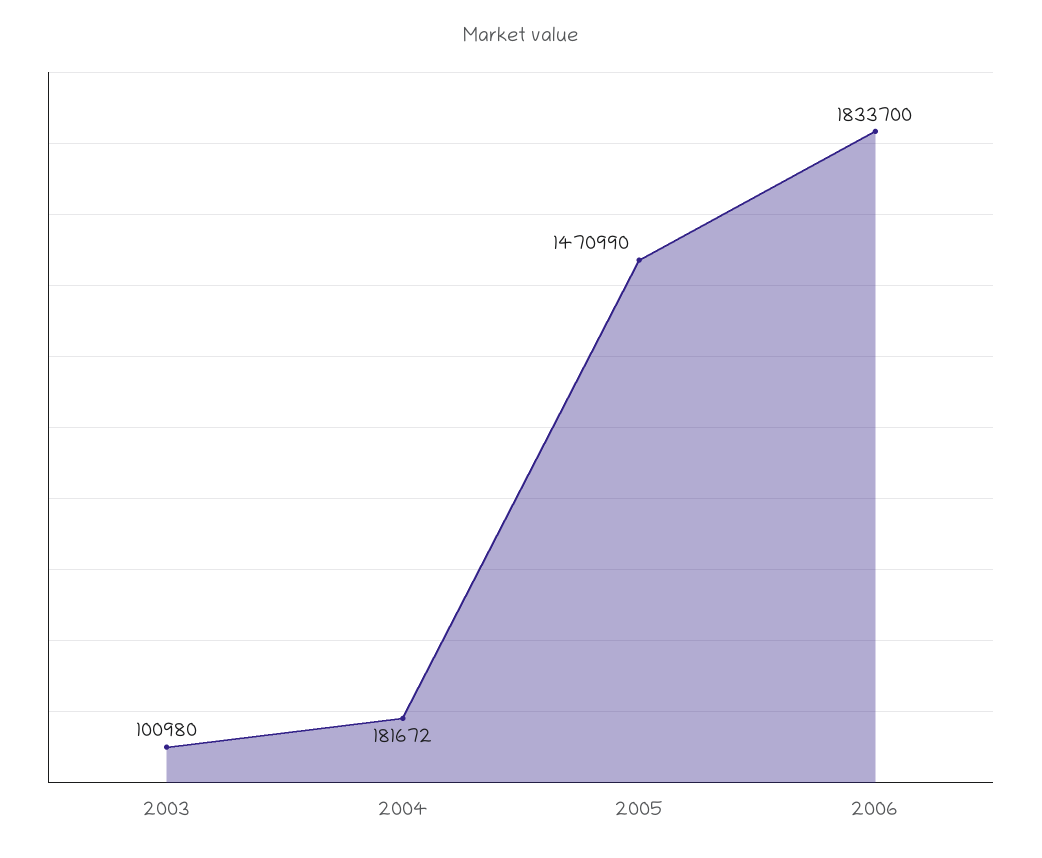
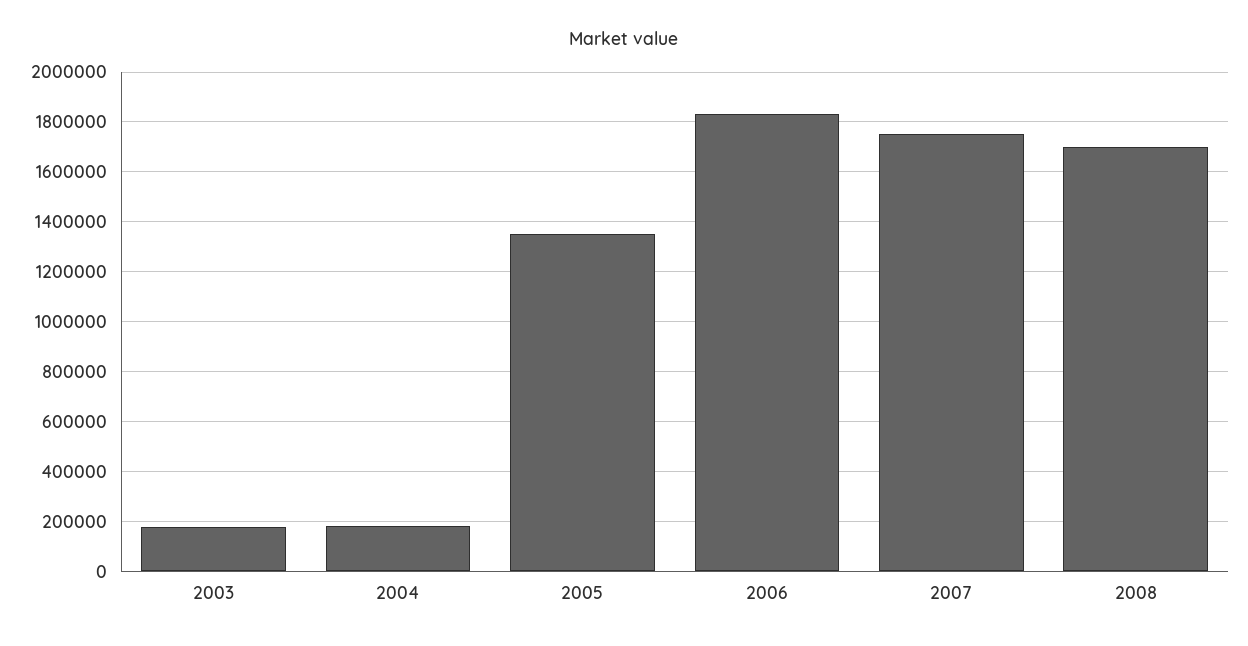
2003: 100980 -> 175000
2005: 1470990 -> 1350000
2007: none -> 1750000
2008: none -> 1700000

